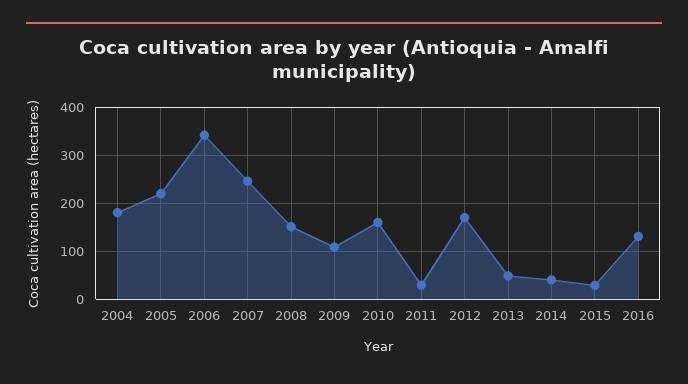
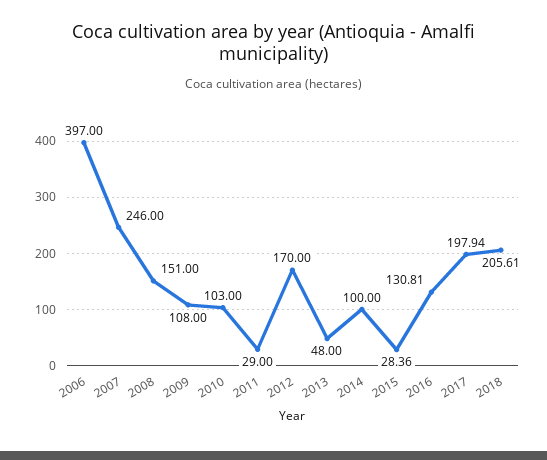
2004: 180 -> none
2005: 220 -> none
2006: 340 -> 397
2010: 160 -> 103
2014: 40 -> 100
2017: none -> 197.94
2018: none -> 205.61

